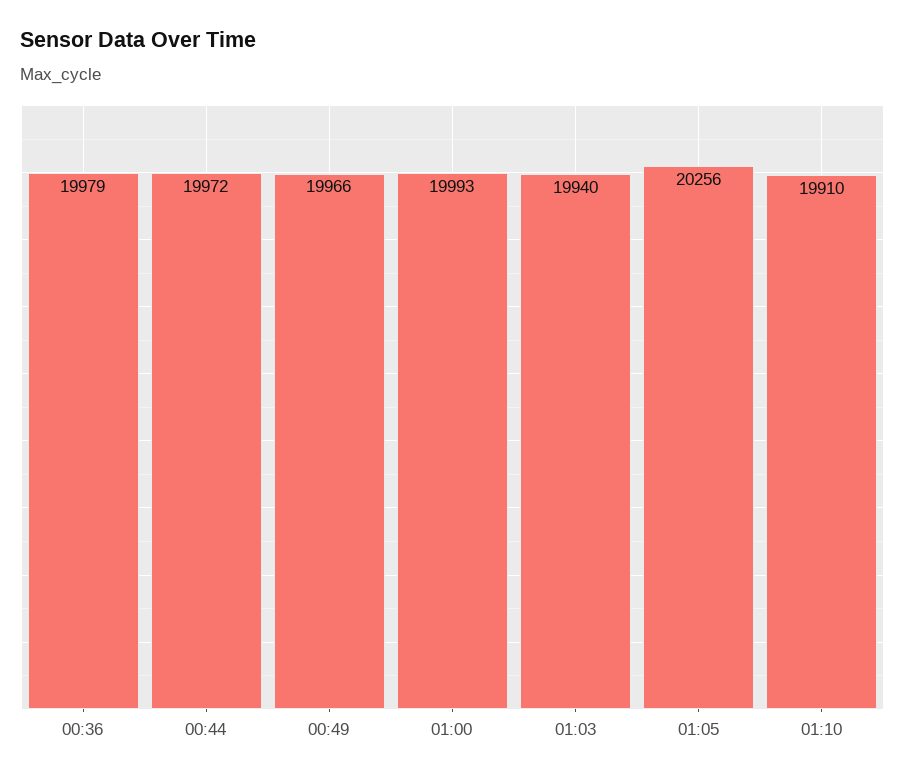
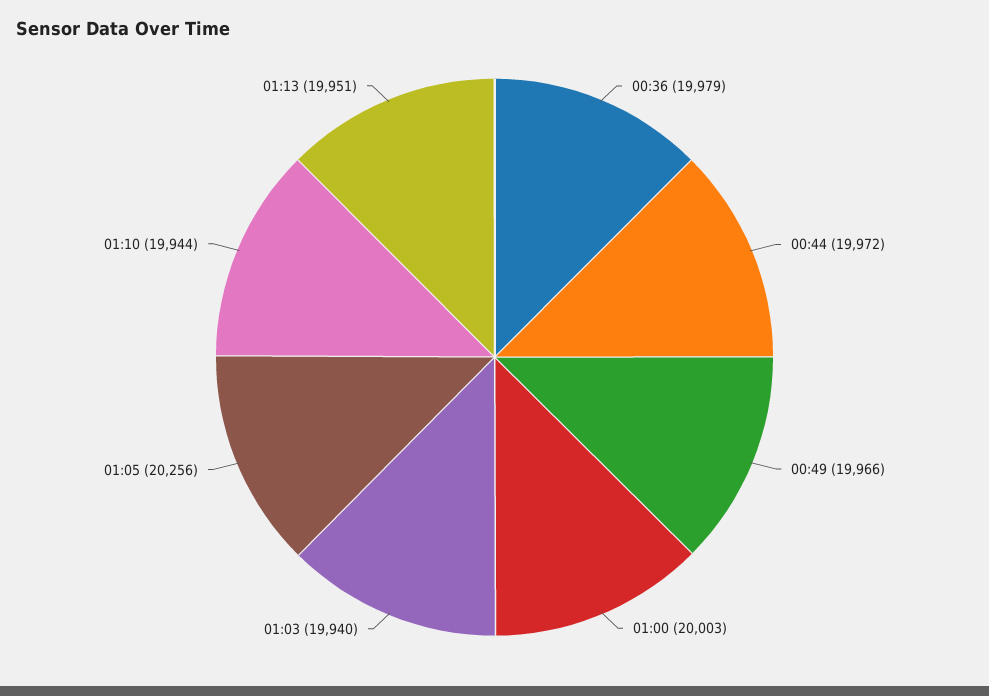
01:00: 19993 -> 20003
01:10: 19910 -> 19944
01:13: none -> 19951

